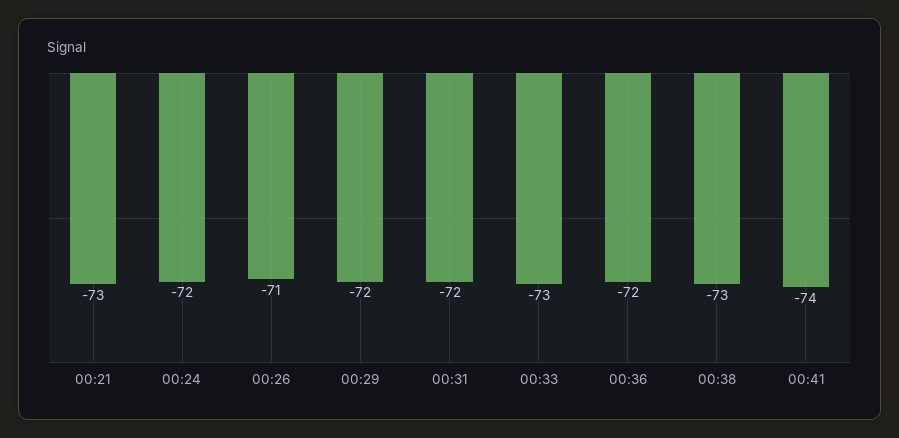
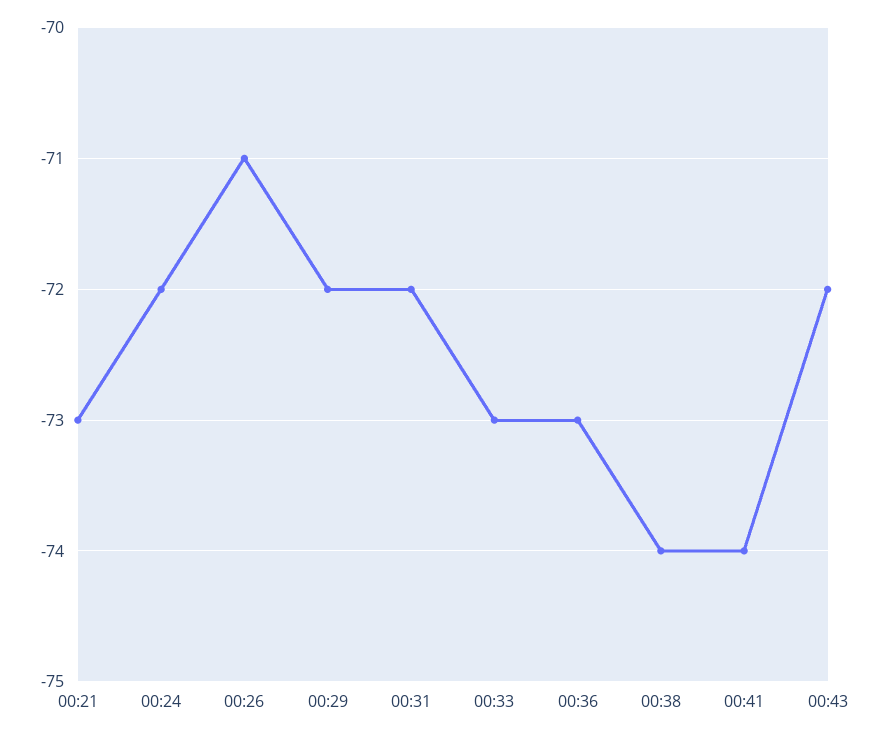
00:36: -72 -> -73
00:38: -73 -> -74
00:43: none -> -72

